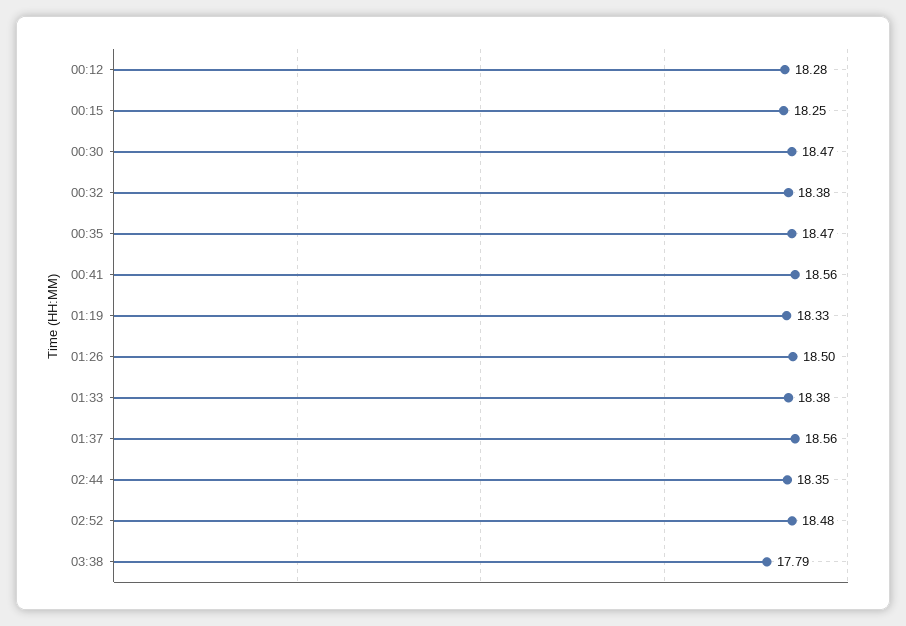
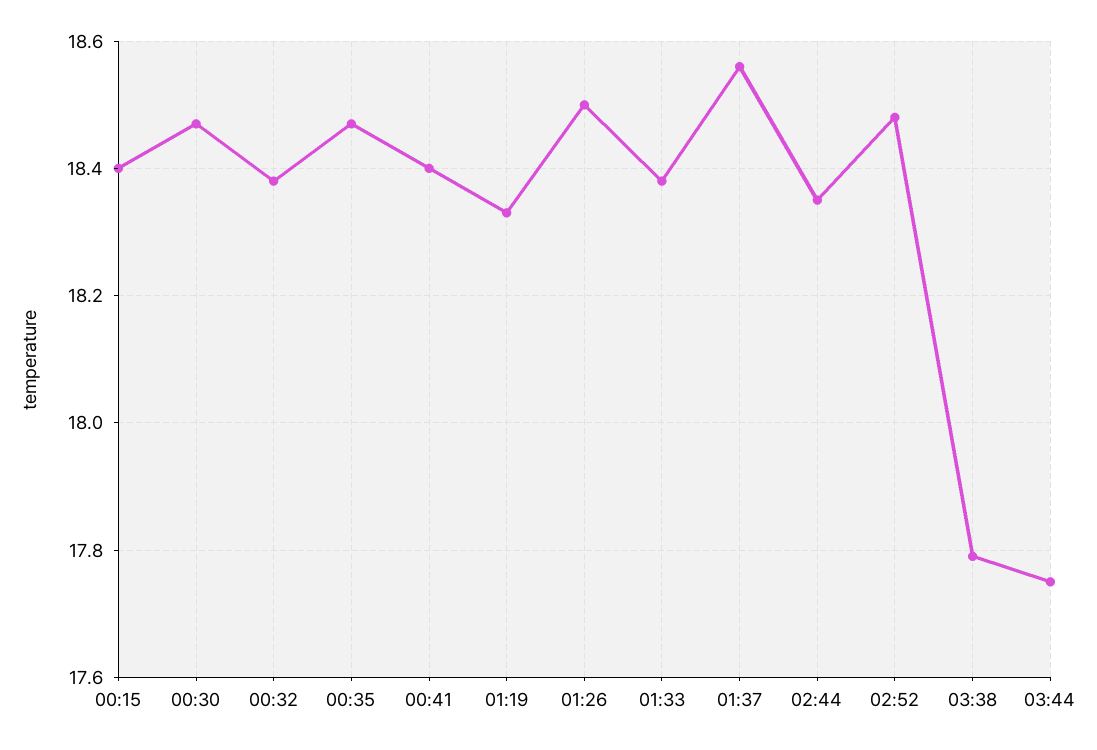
00:12: 18.28 -> none
00:15: 18.25 -> 18.4
00:41: 18.56 -> 18.4
03:44: none -> 17.75

